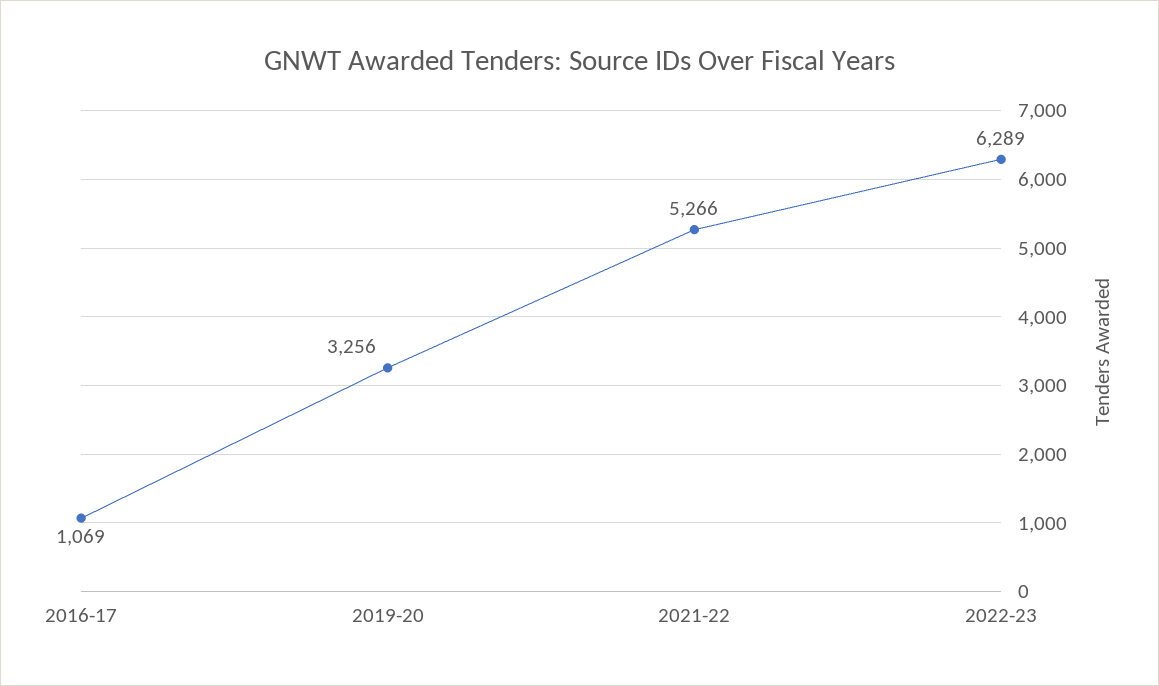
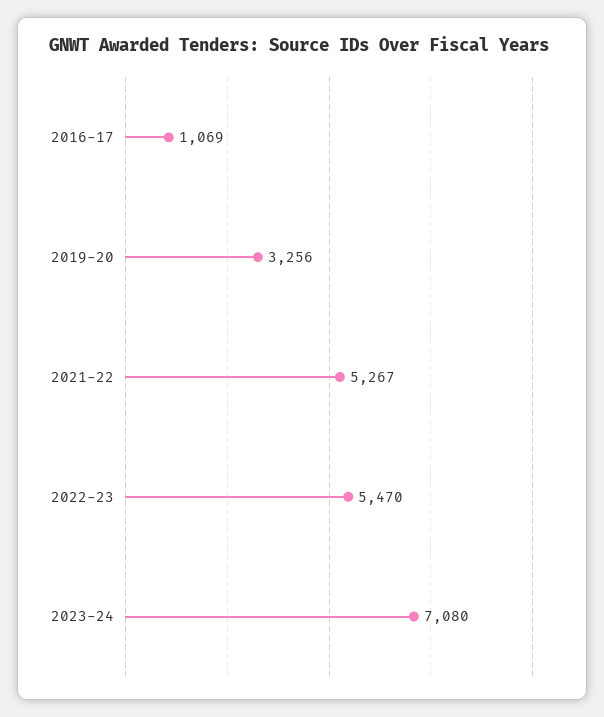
2021-22: 5266 -> 5267
2022-23: 6289 -> 5470
2023-24: none -> 7080

